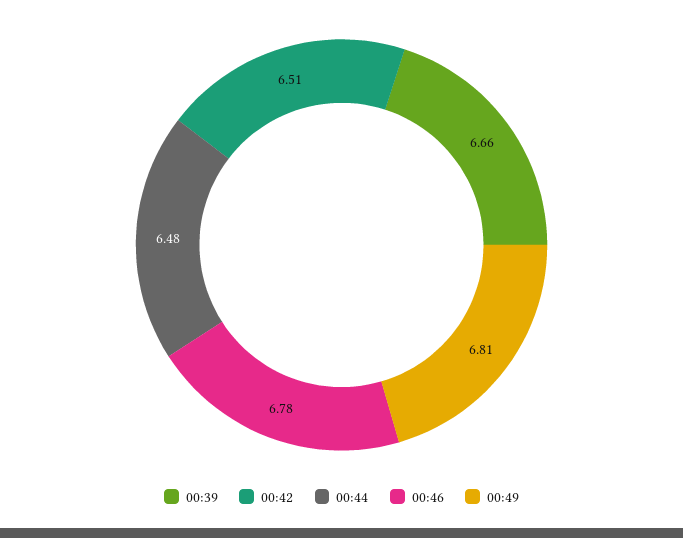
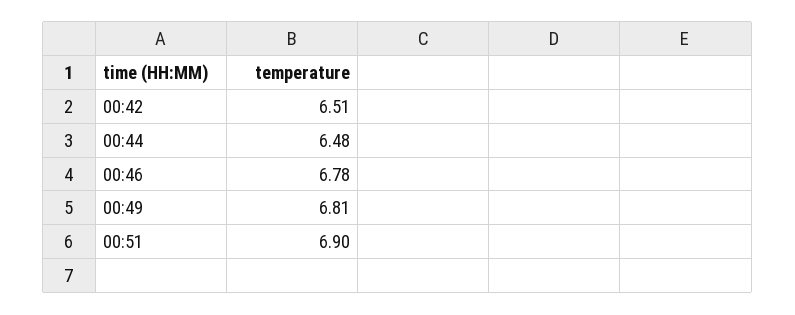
00:39: 6.66 -> none
00:51: none -> 6.9

